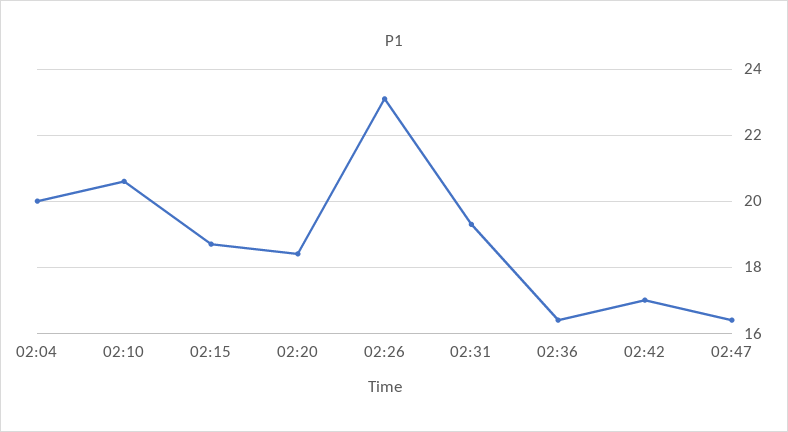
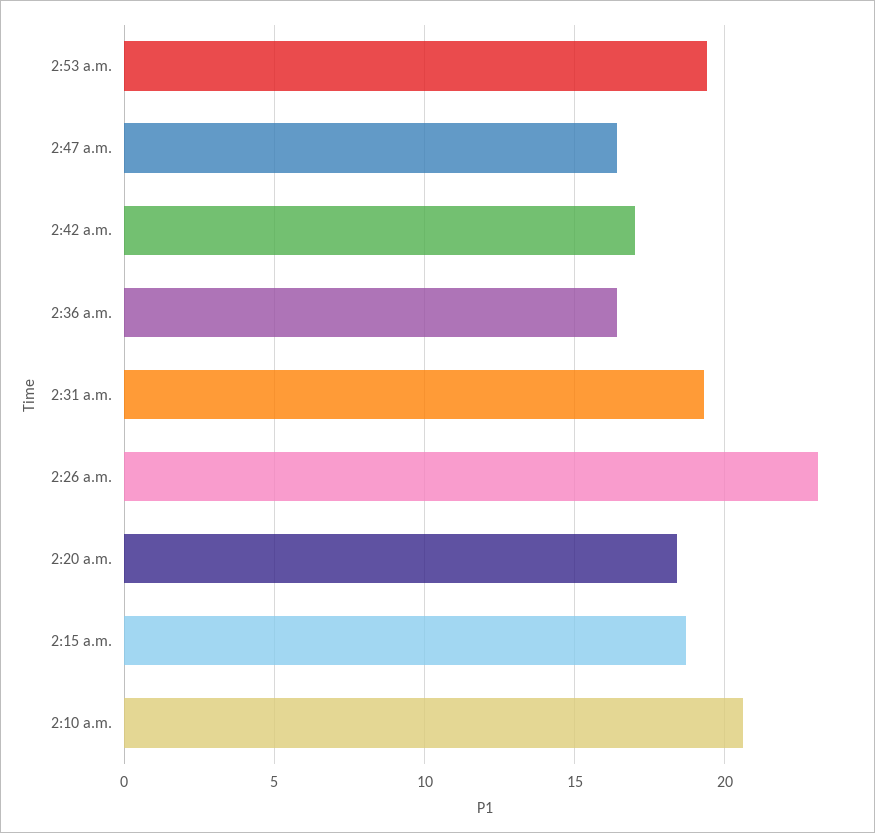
02:04: 20 -> none
2:53 a.m.: none -> 19.5

